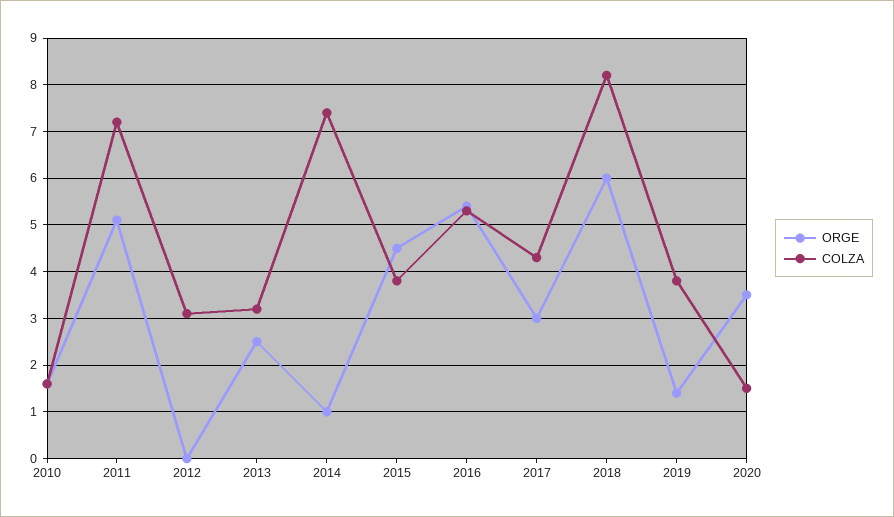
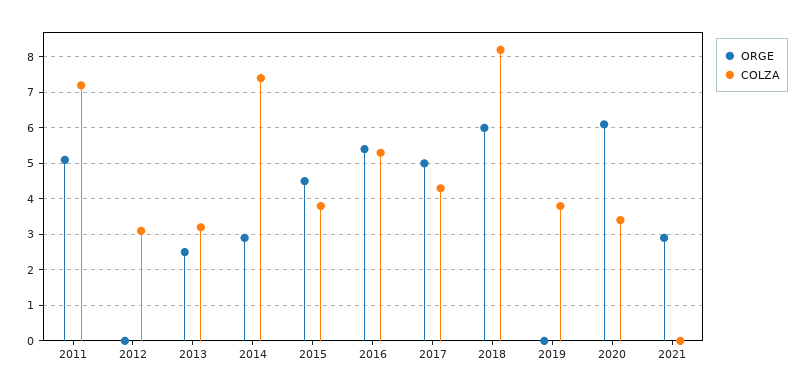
ORGE, 2010: 1.5 -> none
COLZA, 2010: 1.5 -> none
ORGE, 2014: 1 -> 3
ORGE, 2017: 3 -> 5
ORGE, 2019: 1.5 -> 0
ORGE, 2020: 3.5 -> 6
COLZA, 2020: 1.5 -> 3.5
ORGE, 2021: none -> 3
COLZA, 2021: none -> 0

